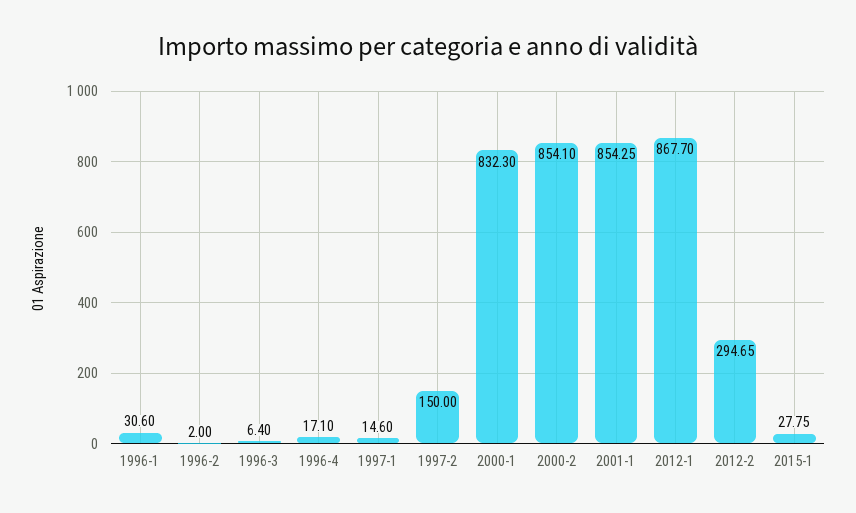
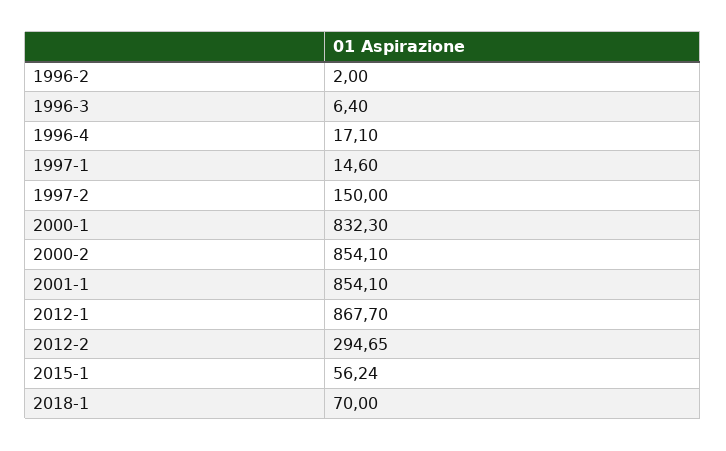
1996-1: 30.6 -> none
2001-1: 854.25 -> 854.1
2015-1: 27.75 -> 56.24
2018-1: none -> 70

